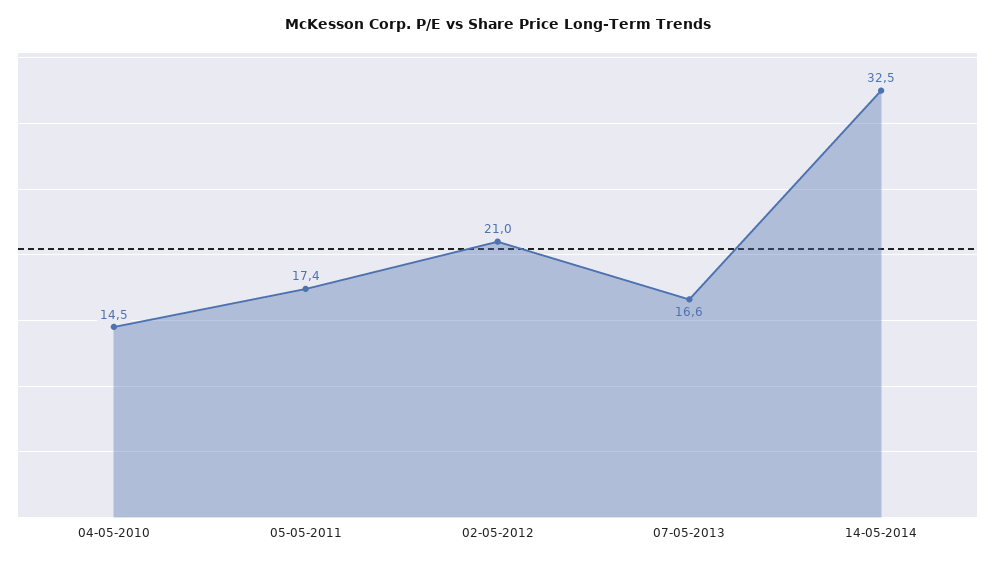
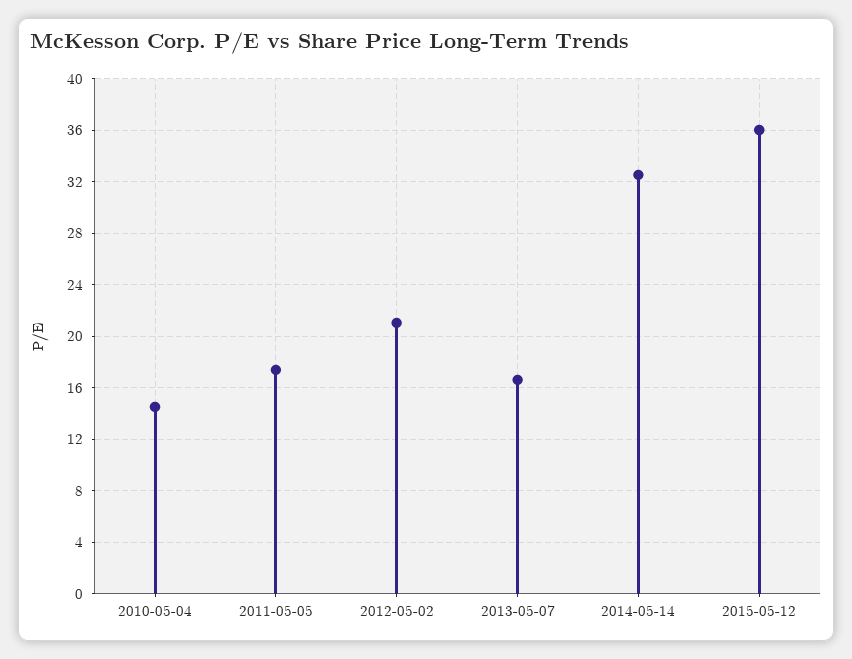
2015-05-12: none -> 36

